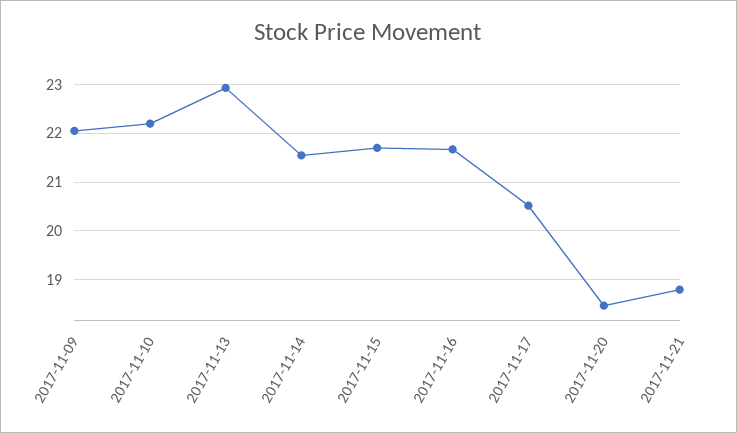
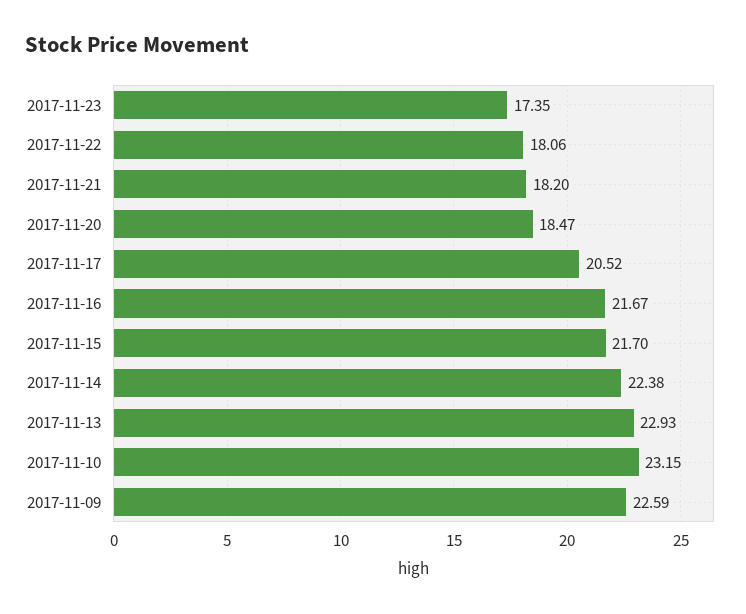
2017-11-09: 22 -> 22.59
2017-11-10: 22.2 -> 23.15
2017-11-14: 21.6 -> 22.38
2017-11-21: 18.8 -> 18.2
2017-11-23: none -> 17.35
2017-11-22: none -> 18.06

